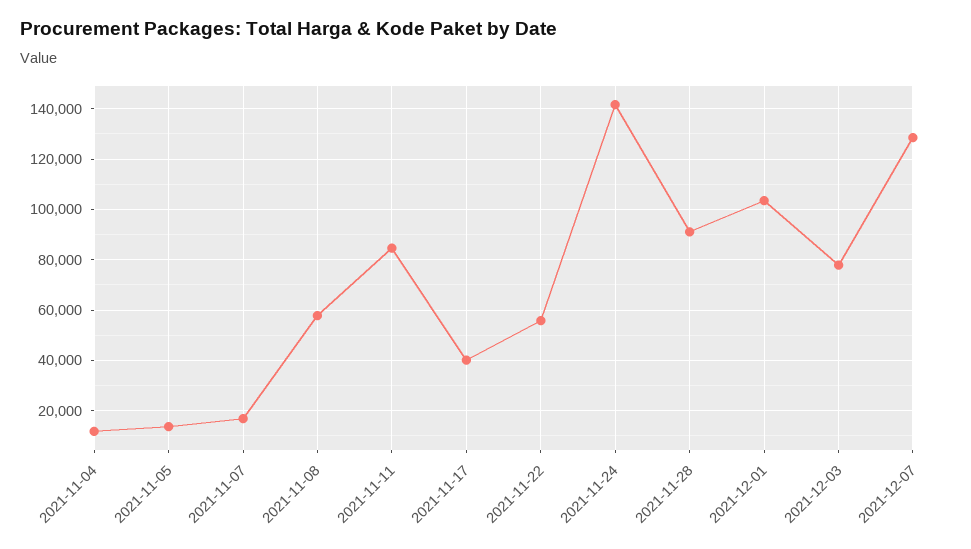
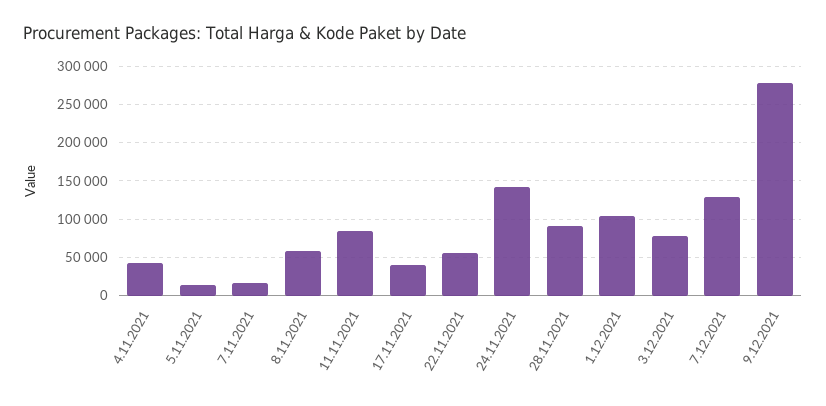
2021-11-04: 12500 -> 40000
9.12.2021: none -> 280000

